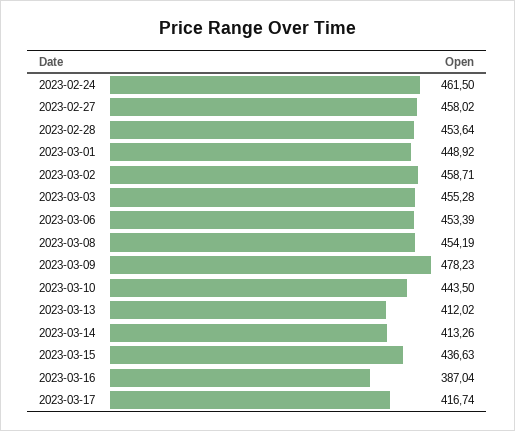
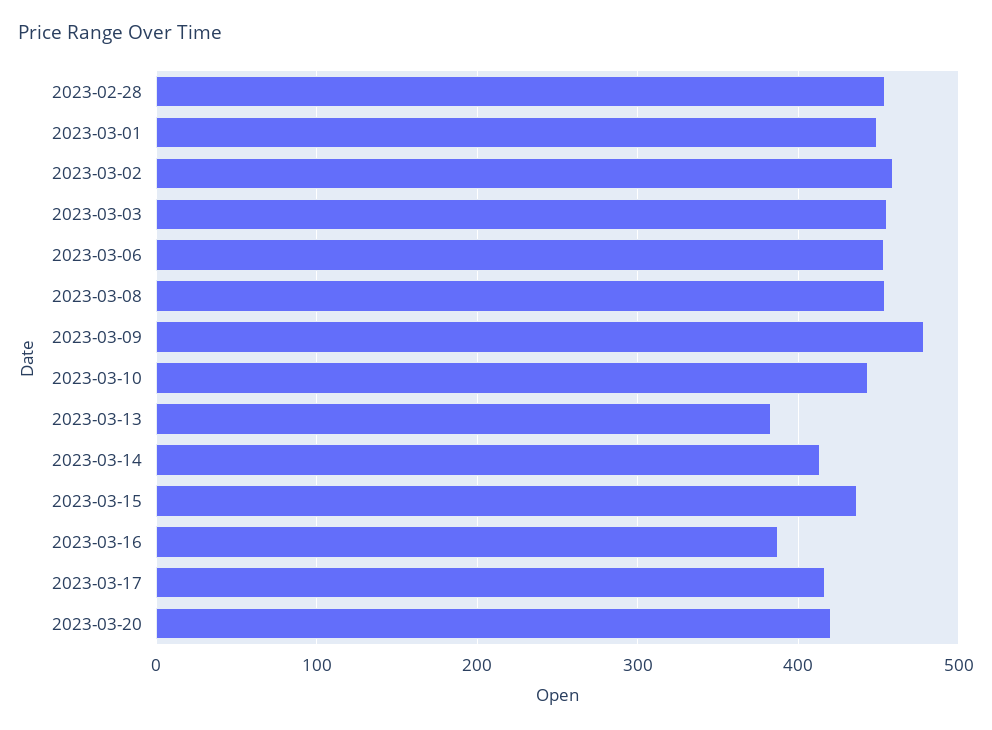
2023-02-24: 461.5 -> none
2023-02-27: 458.02 -> none
2023-03-13: 412.02 -> 380
2023-03-20: none -> 420

